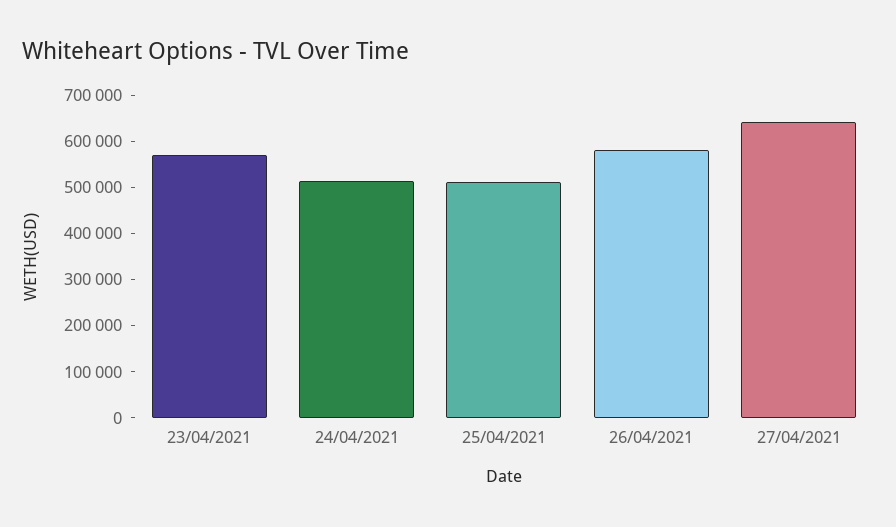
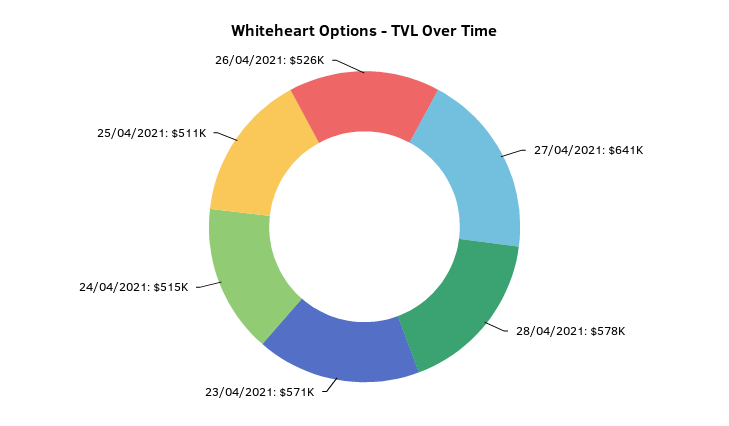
26/04/2021: 580000 -> 526000
28/04/2021: none -> 578000

